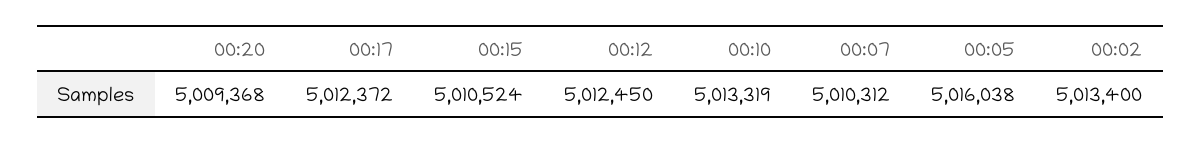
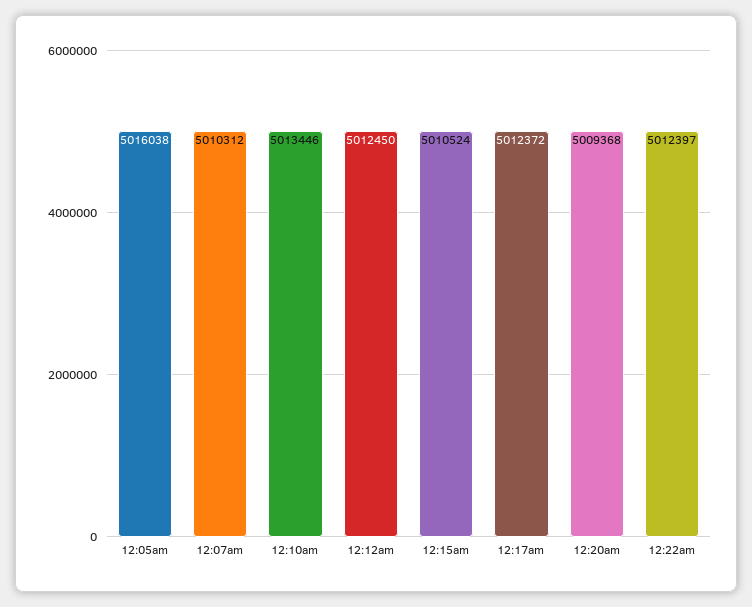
00:10: 5013319 -> 5013446
00:02: 5013400 -> none
12:22am: none -> 5012397

